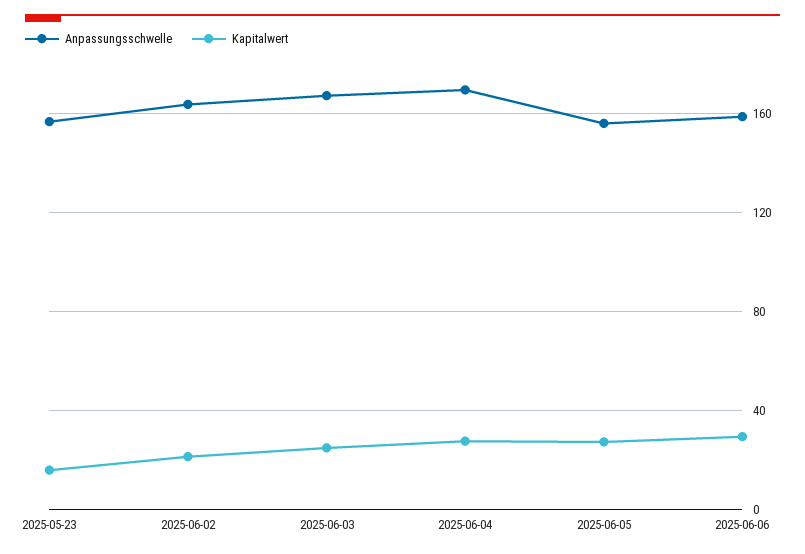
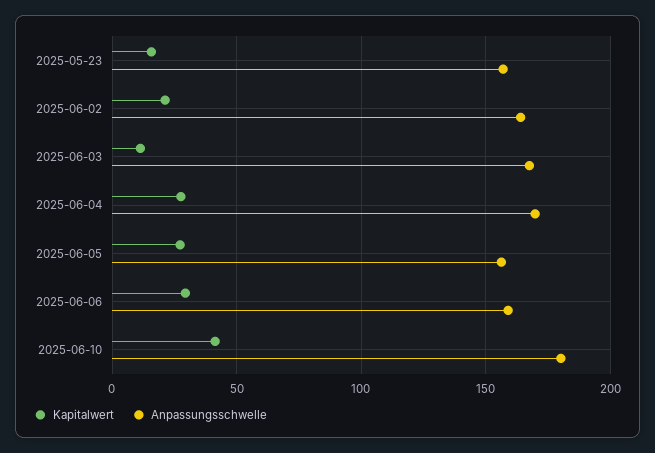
Kapitalwert, 2025-06-03: 25 -> 10
Kapitalwert, 2025-06-10: none -> 40
Anpassungsschwelle, 2025-06-10: none -> 180

